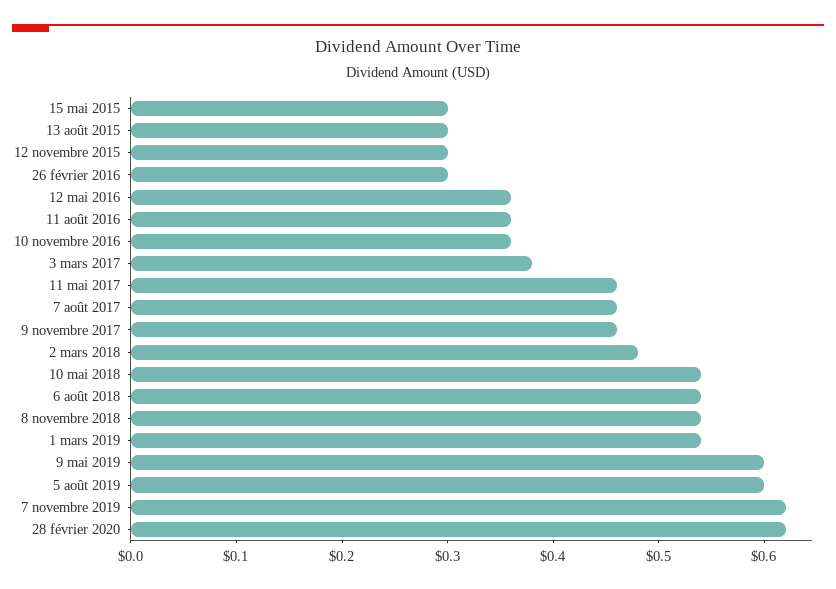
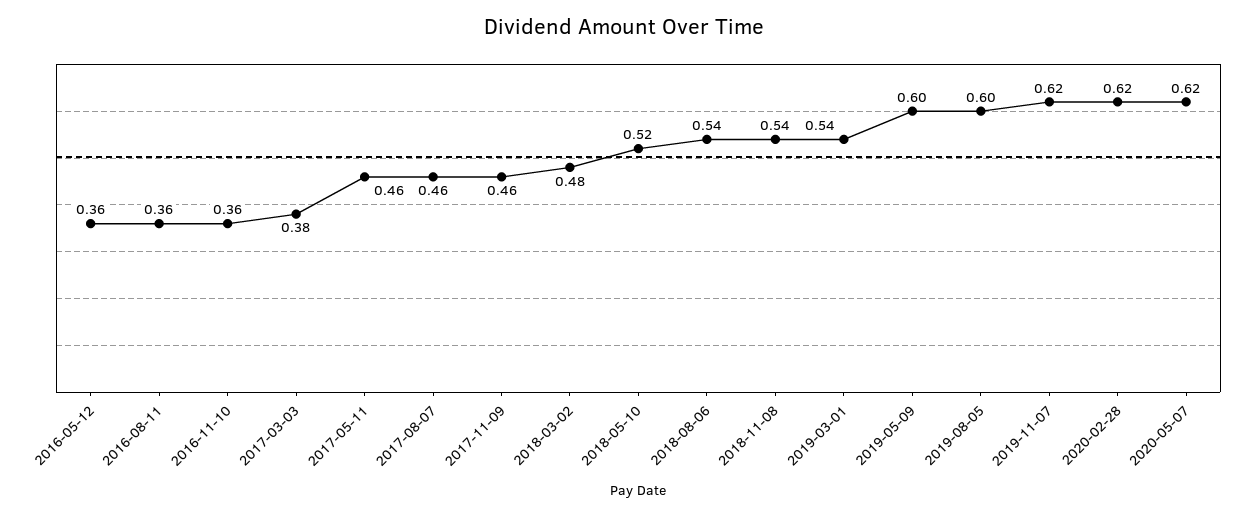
15 mai 2015: 0.3 -> none
13 août 2015: 0.3 -> none
12 novembre 2015: 0.3 -> none
26 février 2016: 0.3 -> none
10 mai 2018: 0.54 -> 0.52
2020-05-07: none -> 0.62

